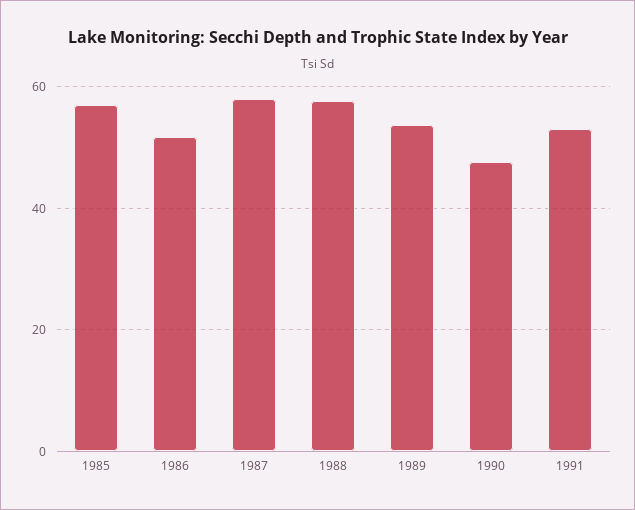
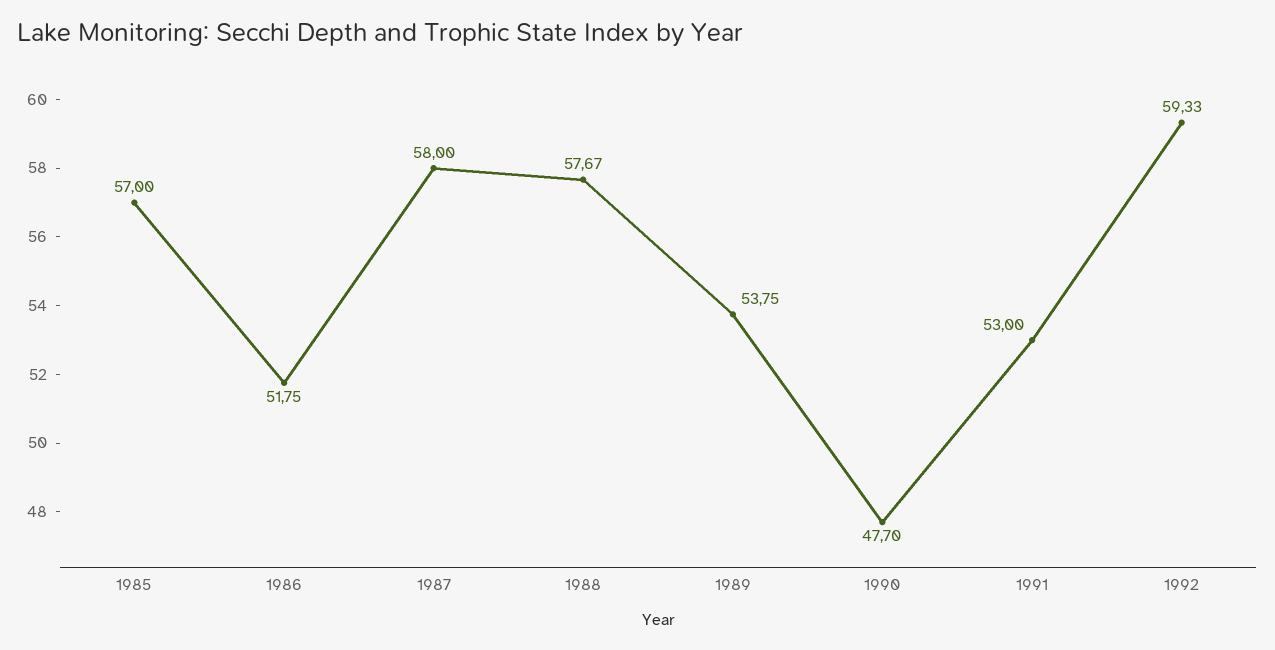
1992: none -> 59.33

